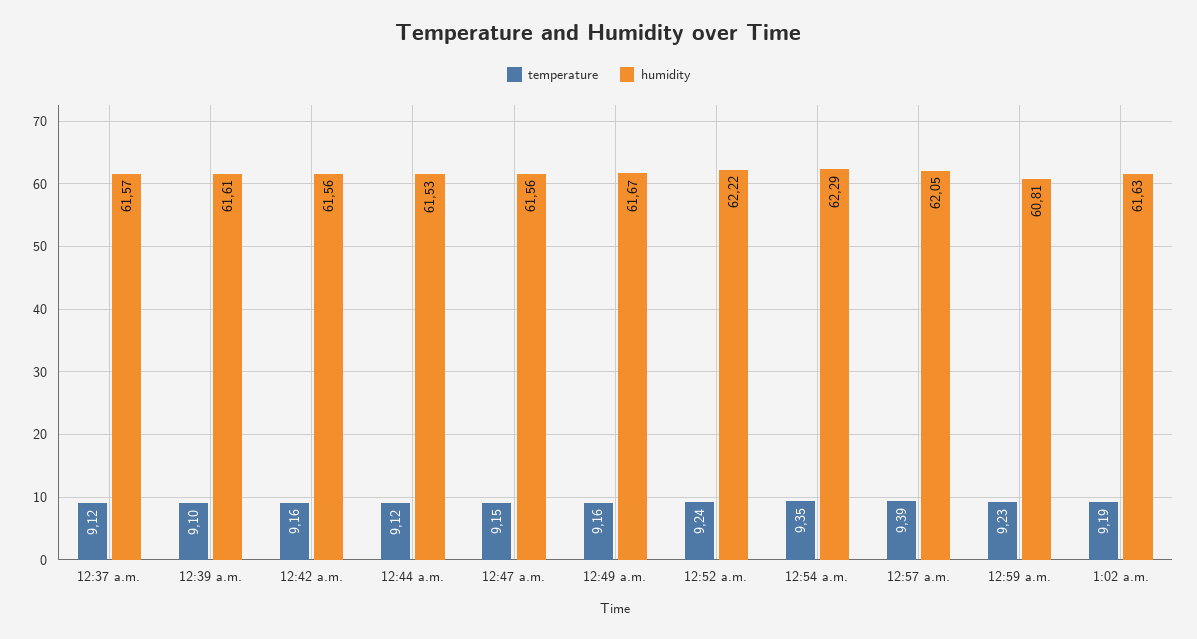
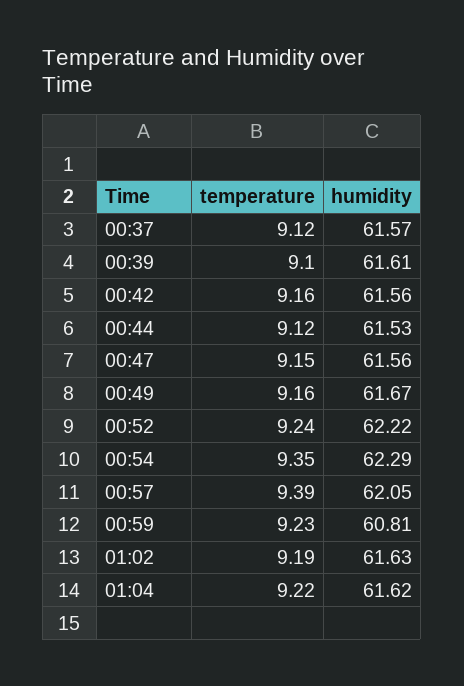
temperature, 01:04: none -> 9.22
humidity, 01:04: none -> 61.62

